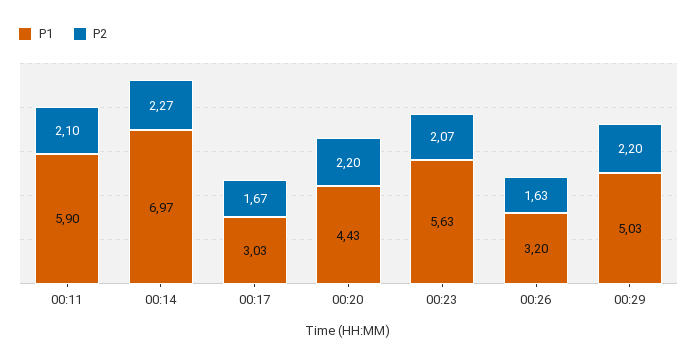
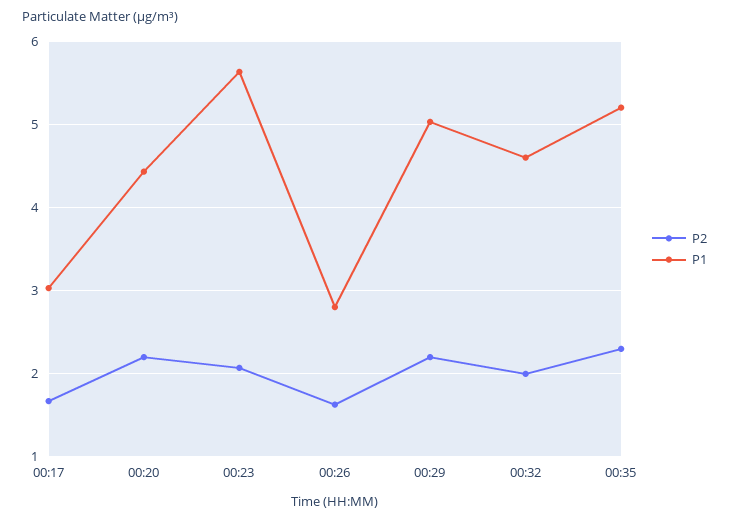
P1, 00:11: 5.9 -> none
P2, 00:11: 2.1 -> none
P1, 00:14: 6.97 -> none
P2, 00:14: 2.27 -> none
P1, 00:26: 3.2 -> 2.8
P2, 00:32: none -> 2
P1, 00:32: none -> 4.6
P2, 00:35: none -> 2.3
P1, 00:35: none -> 5.2

